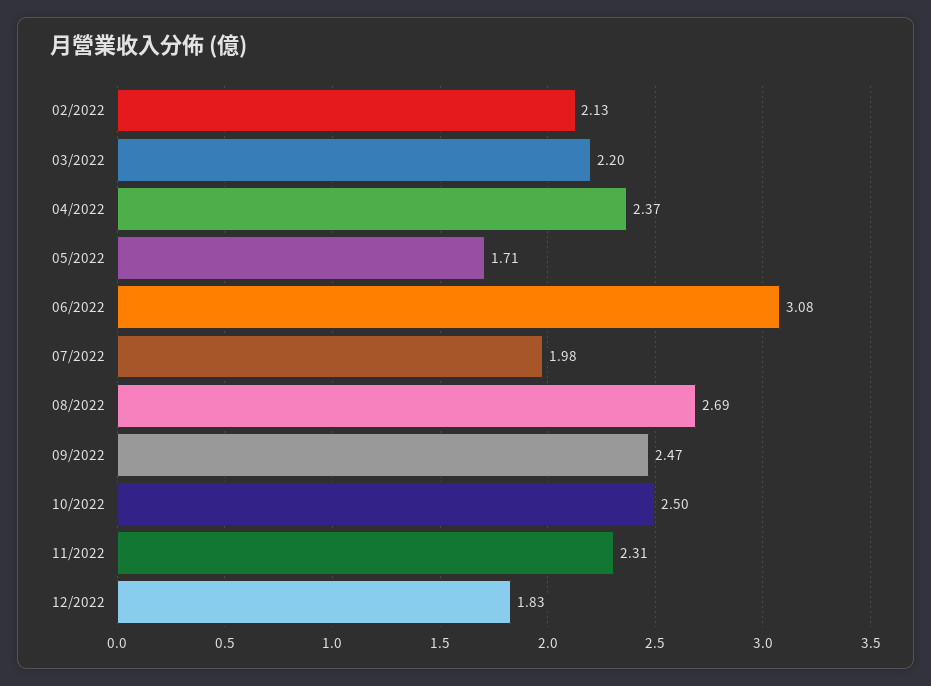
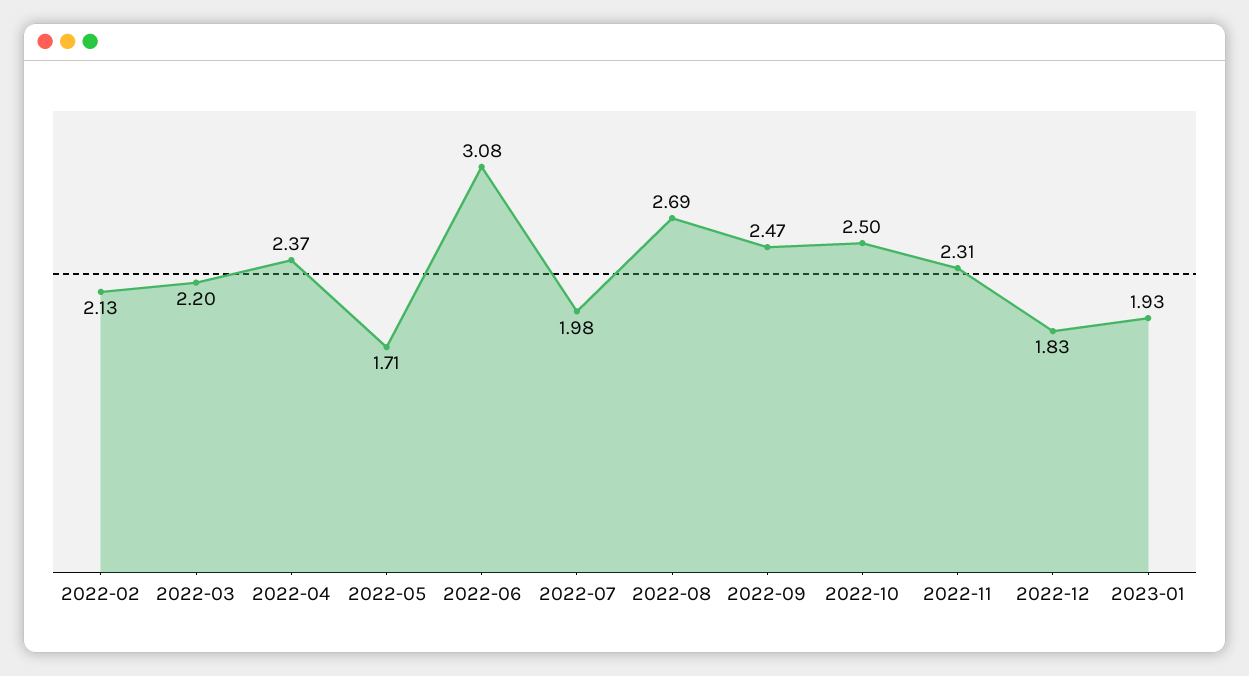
2023-01: none -> 1.93

